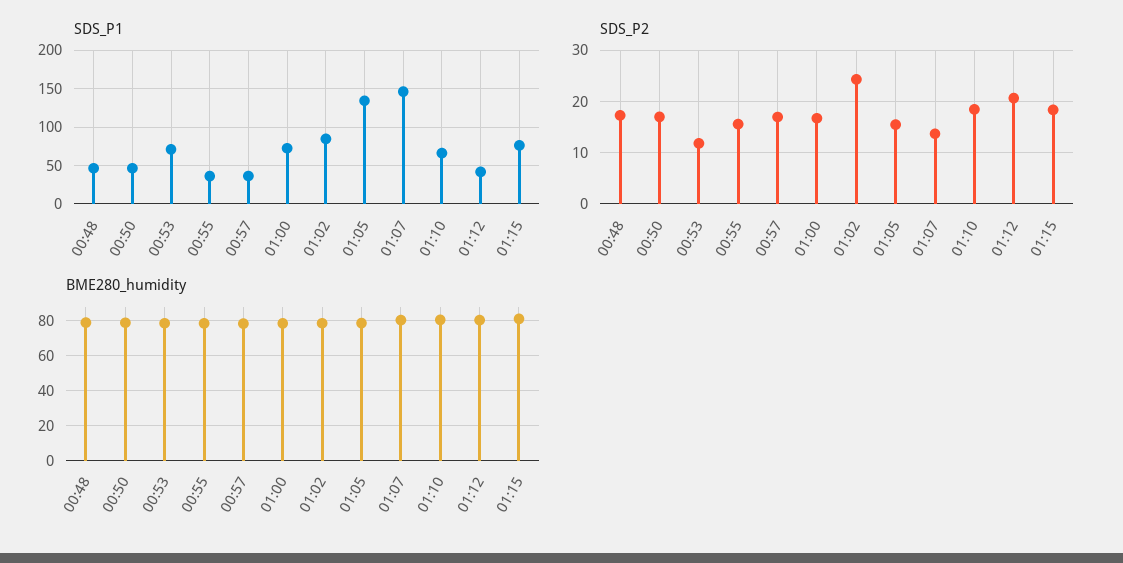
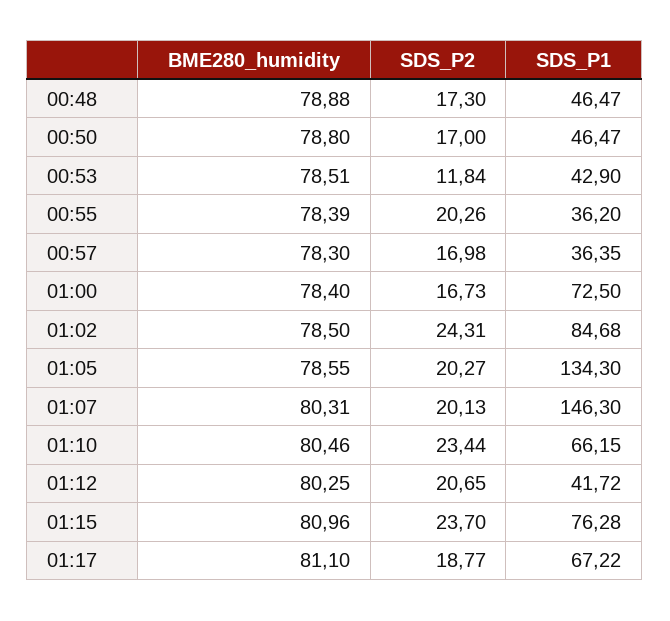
SDS_P1, 00:53: 70 -> 42.9
SDS_P2, 00:55: 16 -> 20.26
SDS_P2, 01:05: 16 -> 20.27
SDS_P2, 01:07: 14 -> 20.13
SDS_P2, 01:10: 18 -> 23.44
SDS_P2, 01:15: 18 -> 23.7
BME280_humidity, 01:17: none -> 81.1
SDS_P2, 01:17: none -> 18.77
SDS_P1, 01:17: none -> 67.22

